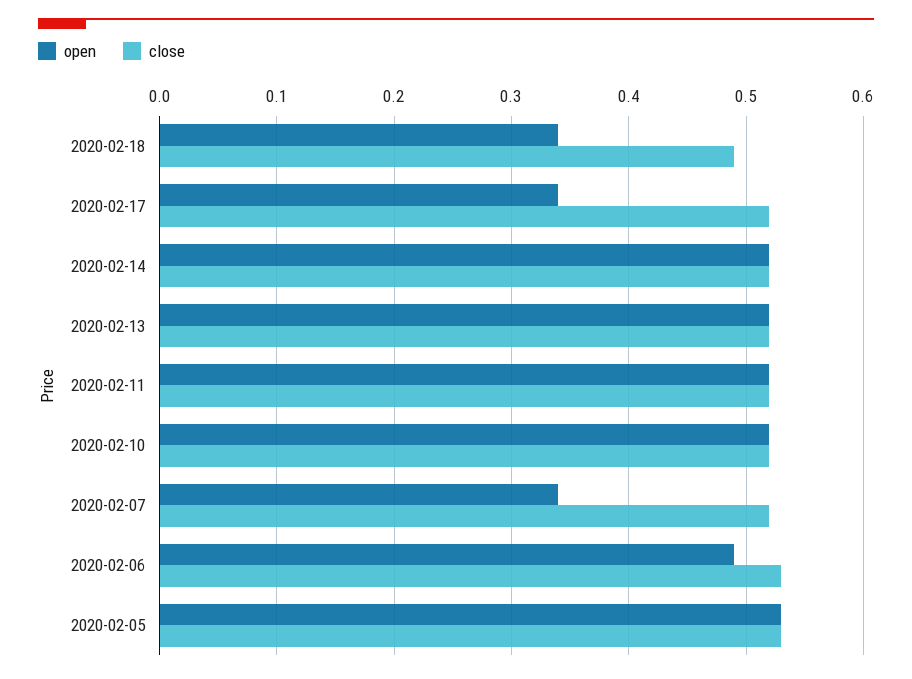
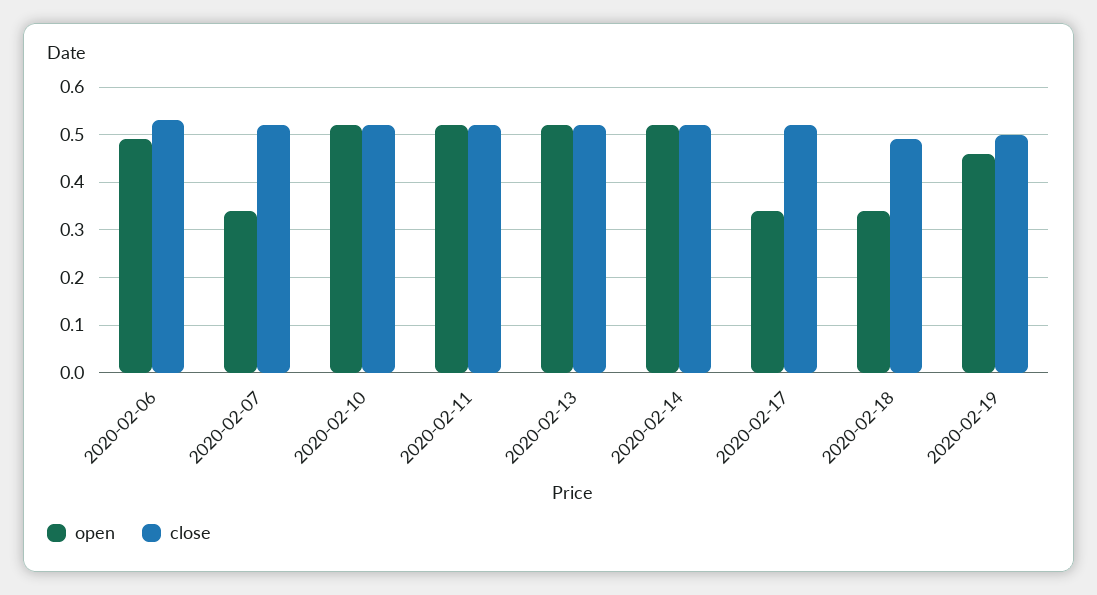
open, 2020-02-05: 0.53 -> none
close, 2020-02-05: 0.53 -> none
open, 2020-02-19: none -> 0.45
close, 2020-02-19: none -> 0.5

